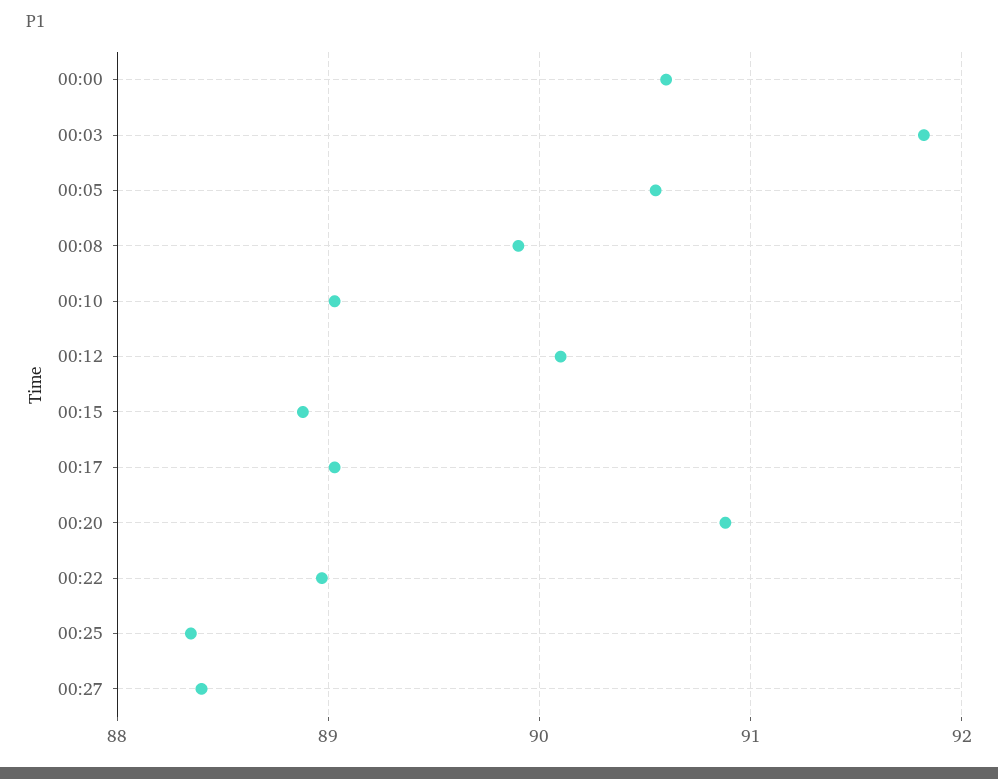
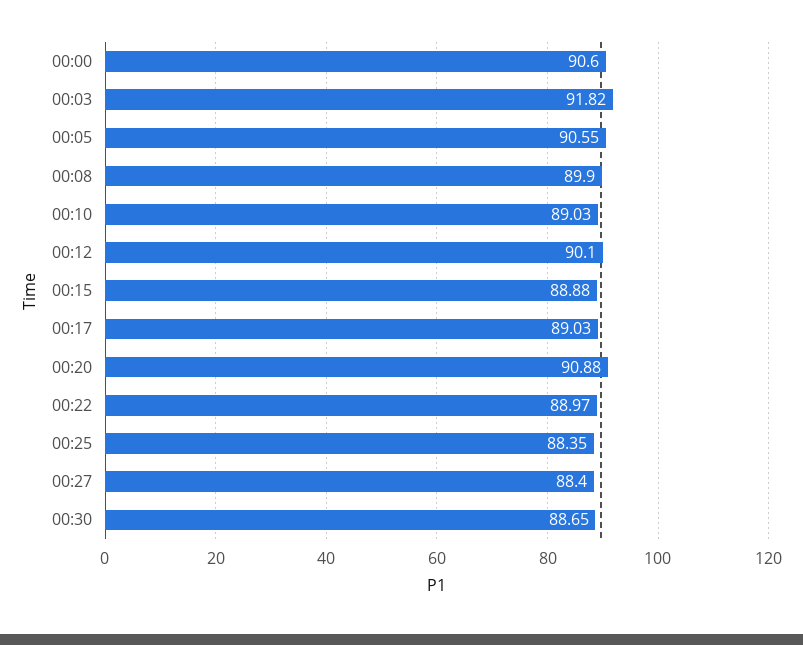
00:30: none -> 88.65

